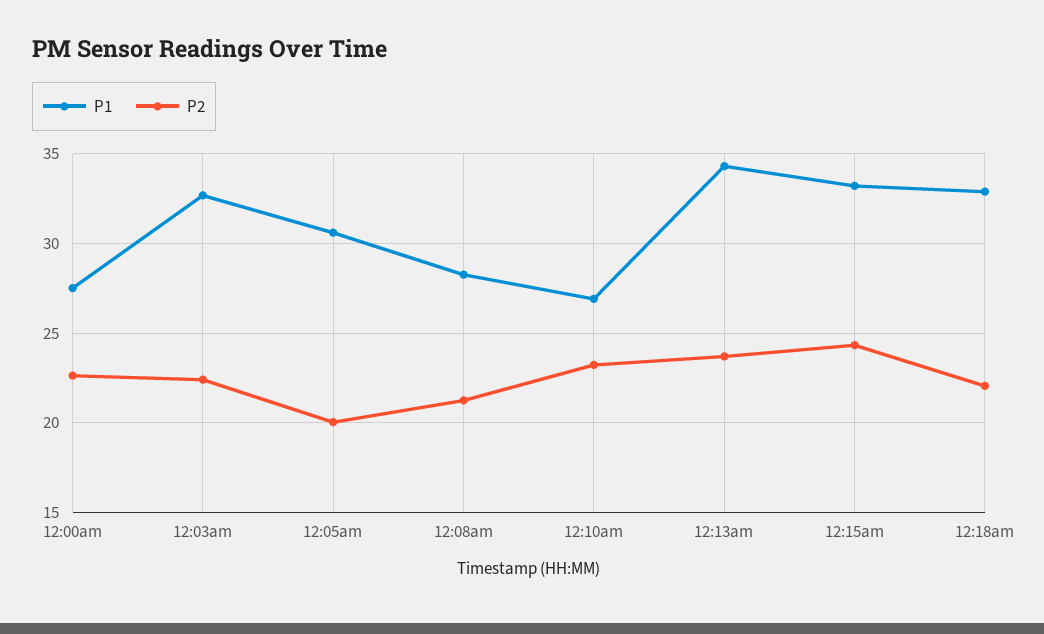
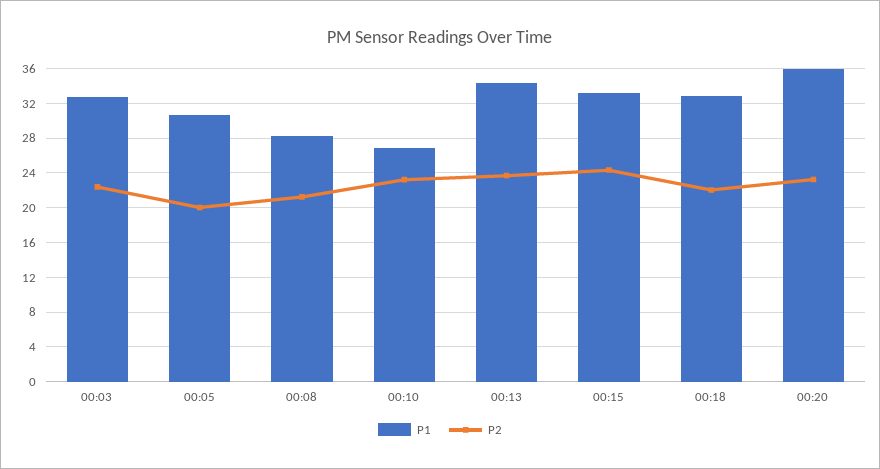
P1, 12:00am: 27.5 -> none
P2, 12:00am: 22.5 -> none
P1, 00:20: none -> 36
P2, 00:20: none -> 23

